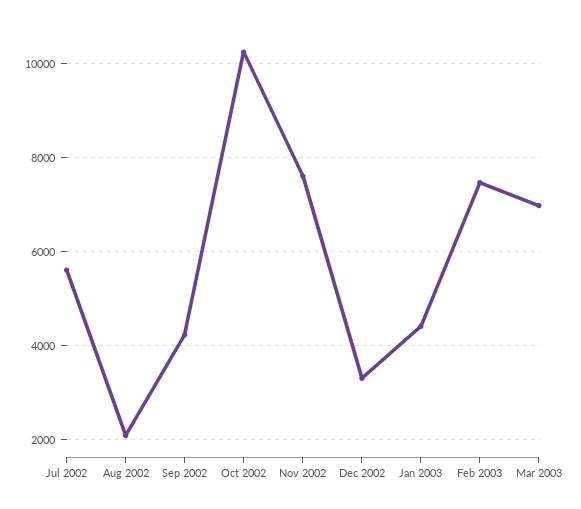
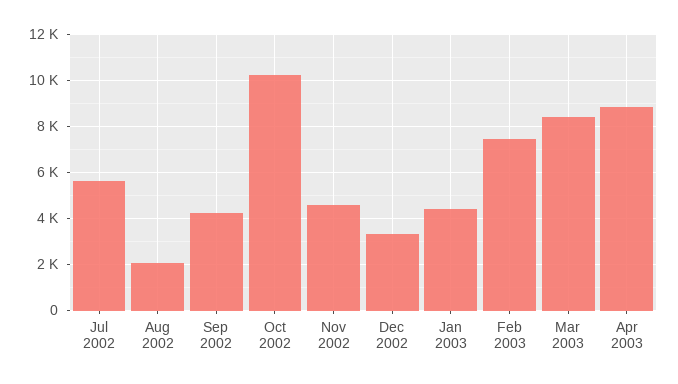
Nov 2002: 7600 -> 4500
Mar 2003: 7000 -> 8500
Apr 2003: none -> 9000

